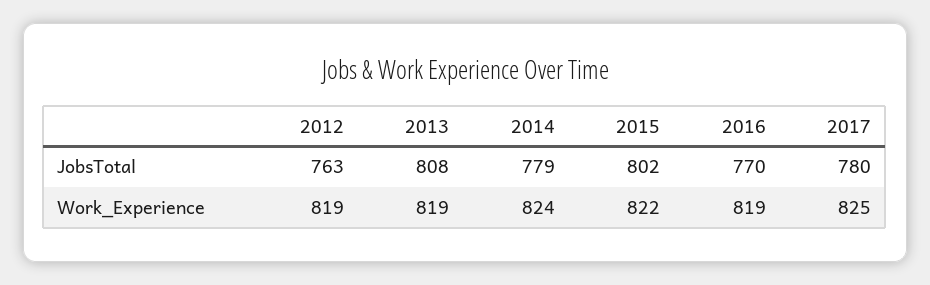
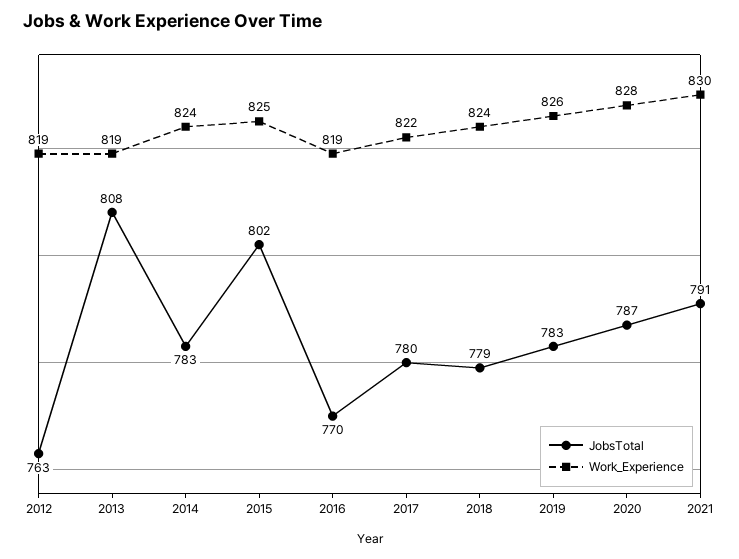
JobsTotal, 2014: 779 -> 783
Work_Experience, 2015: 822 -> 825
Work_Experience, 2017: 825 -> 822
JobsTotal, 2018: none -> 779
Work_Experience, 2018: none -> 824
JobsTotal, 2019: none -> 783
Work_Experience, 2019: none -> 826
JobsTotal, 2020: none -> 787
Work_Experience, 2020: none -> 828
JobsTotal, 2021: none -> 791
Work_Experience, 2021: none -> 830

